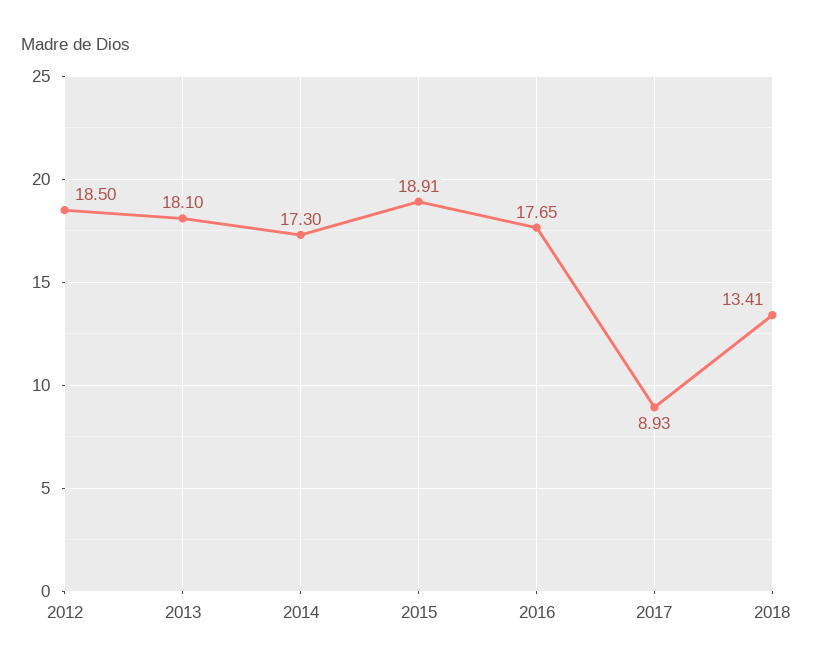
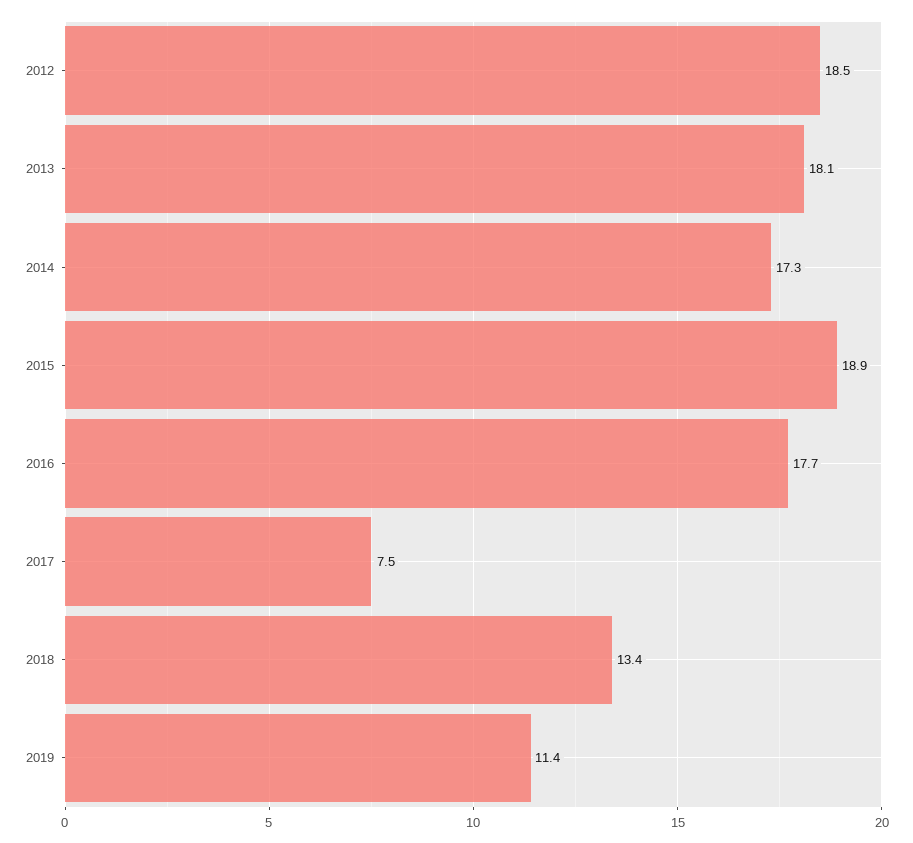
2017: 8.93 -> 7.5
2019: none -> 11.4

